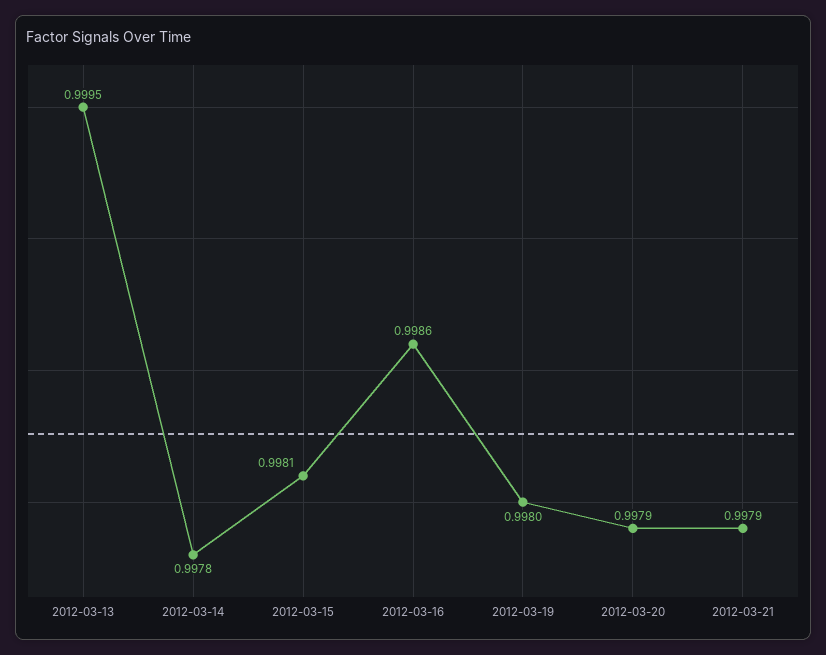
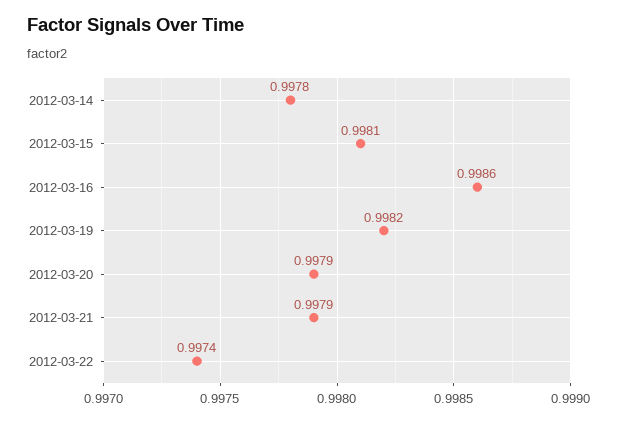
2012-03-13: 0.9995 -> none
2012-03-19: 0.998 -> 0.9982
2012-03-22: none -> 0.9974

